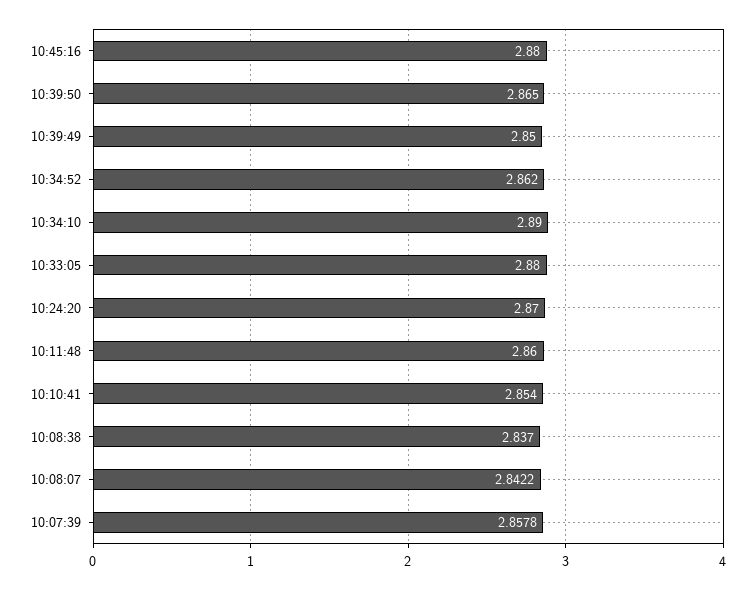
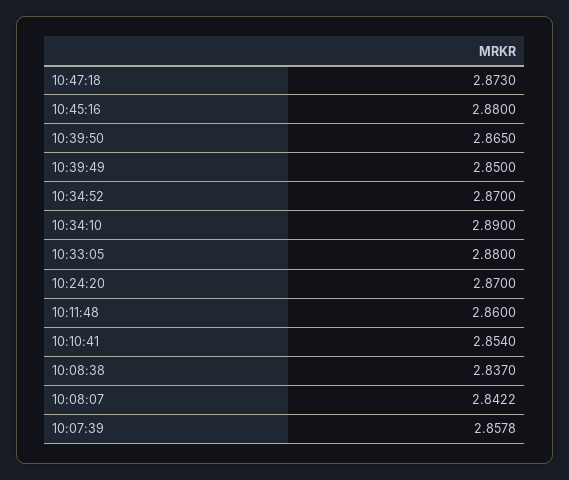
10:34:52: 2.862 -> 2.87
10:47:18: none -> 2.873

